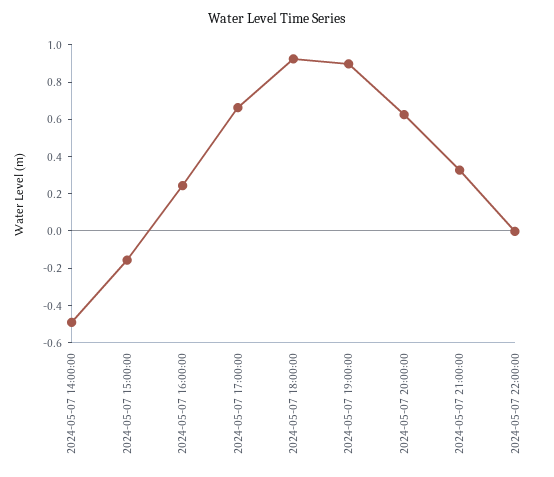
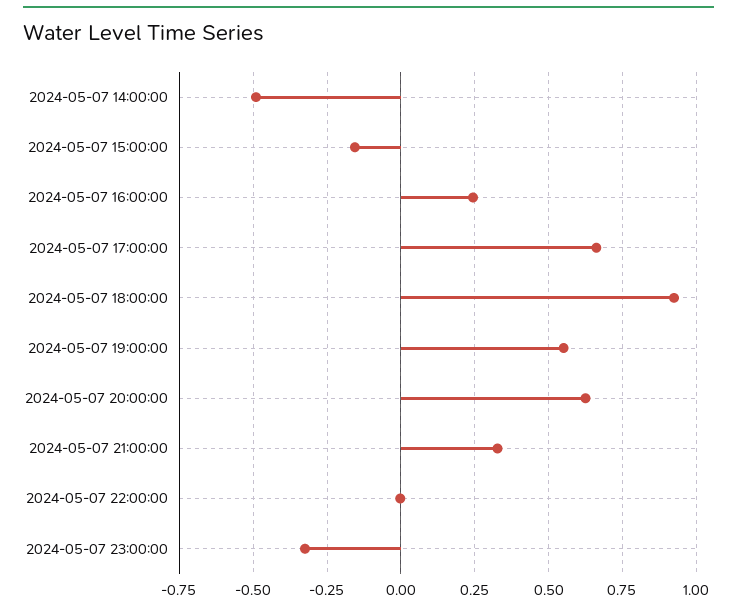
2024-05-07 19:00:00: 0.9 -> 0.55
2024-05-07 23:00:00: none -> -0.325

